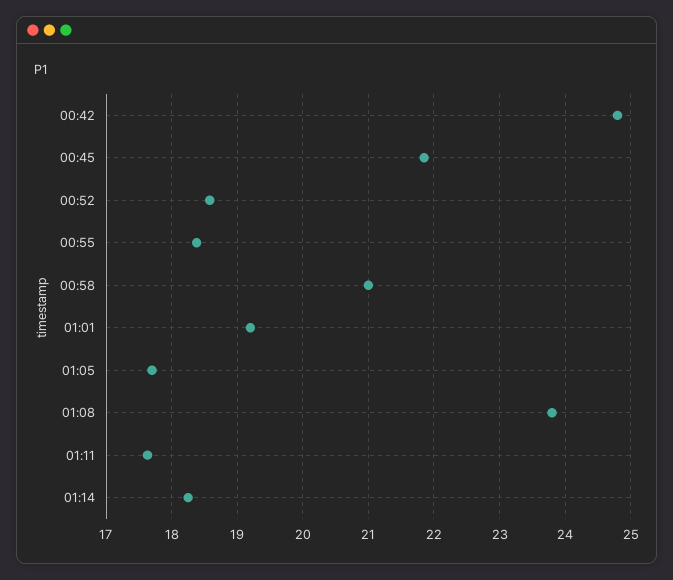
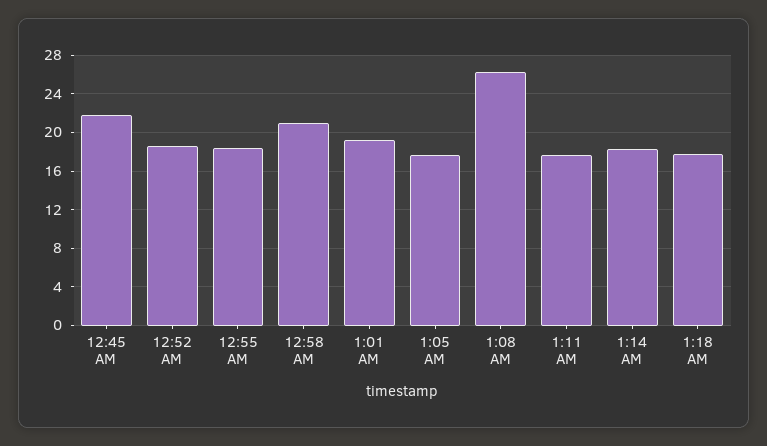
00:42: 24.8 -> none
01:08: 23.8 -> 26
1:18 AM: none -> 18

